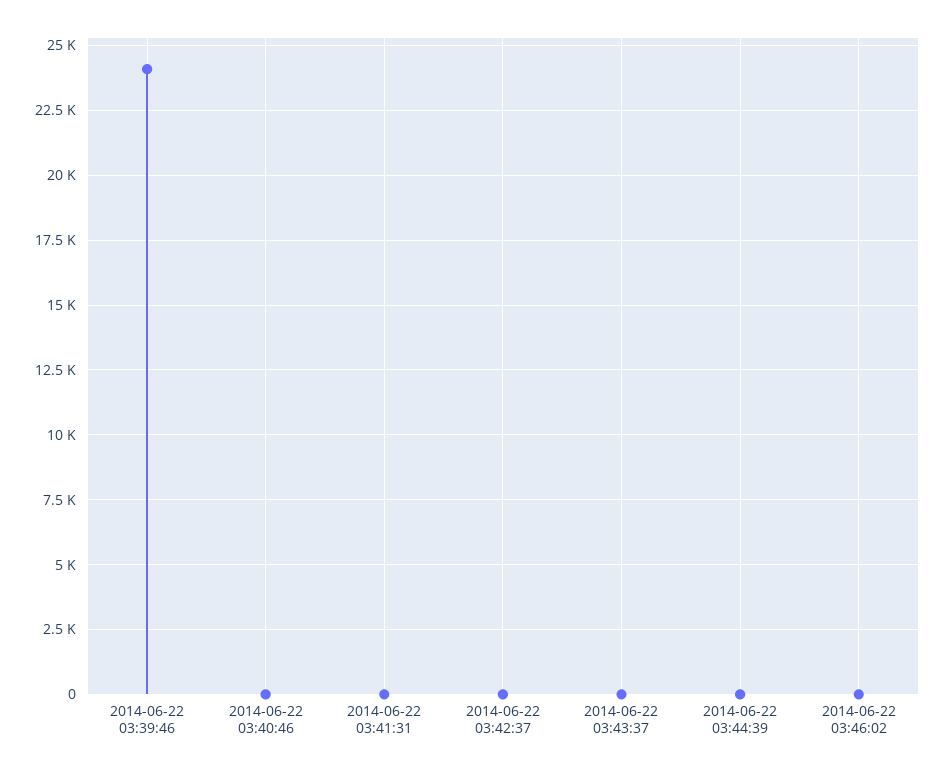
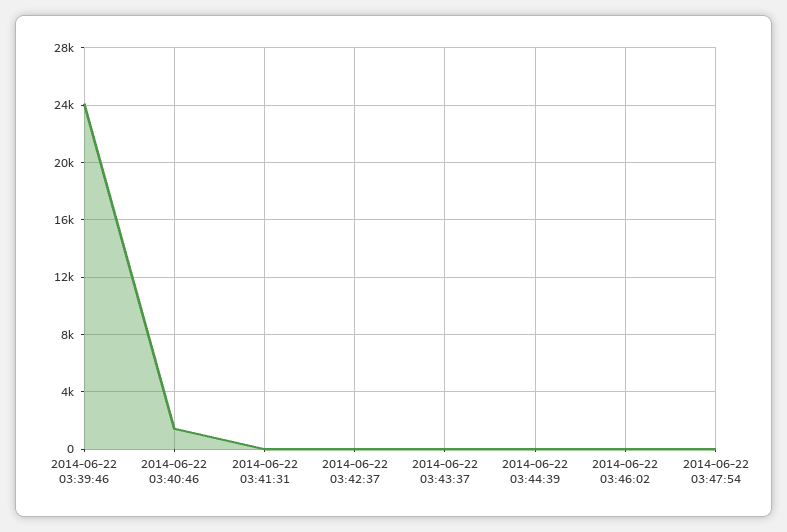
2014-06-22 03:40:46: 0 -> 1500
2014-06-22 03:47:54: none -> 0

